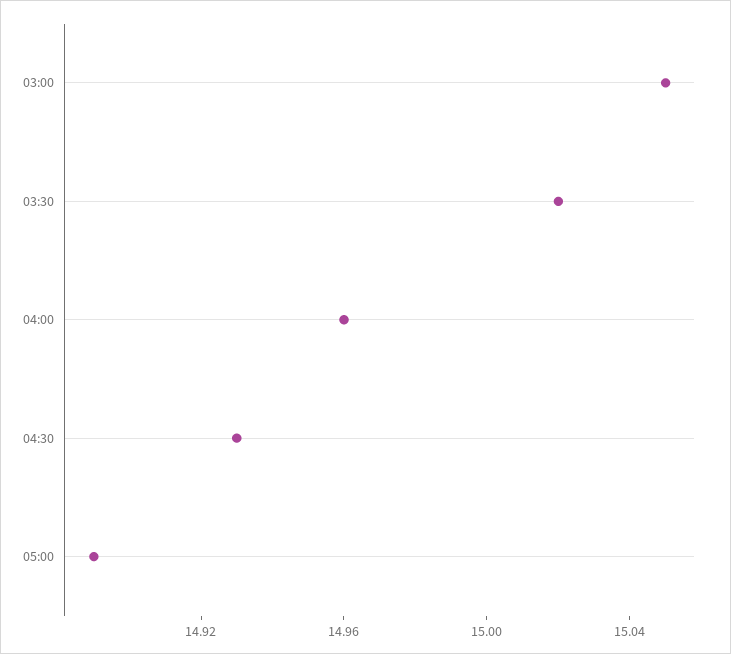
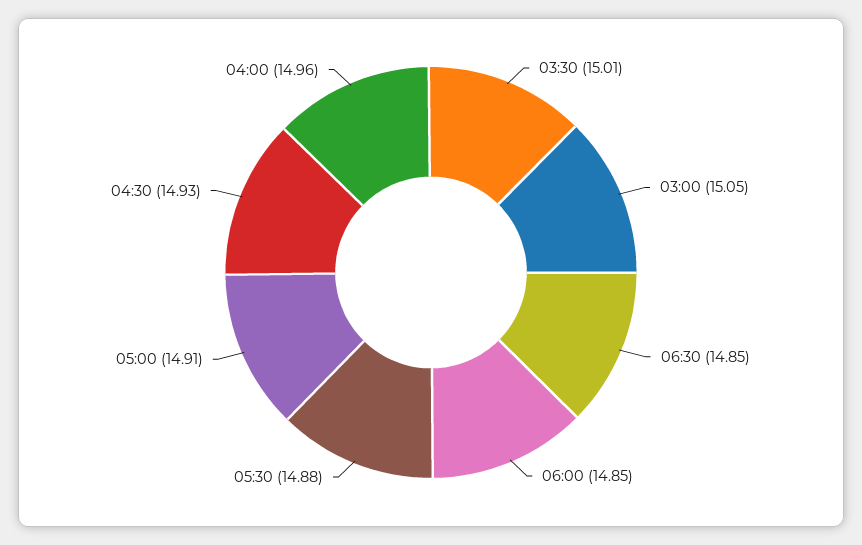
03:30: 15.02 -> 15.01
05:00: 14.89 -> 14.91
06:30: none -> 14.85
06:00: none -> 14.85
05:30: none -> 14.88

